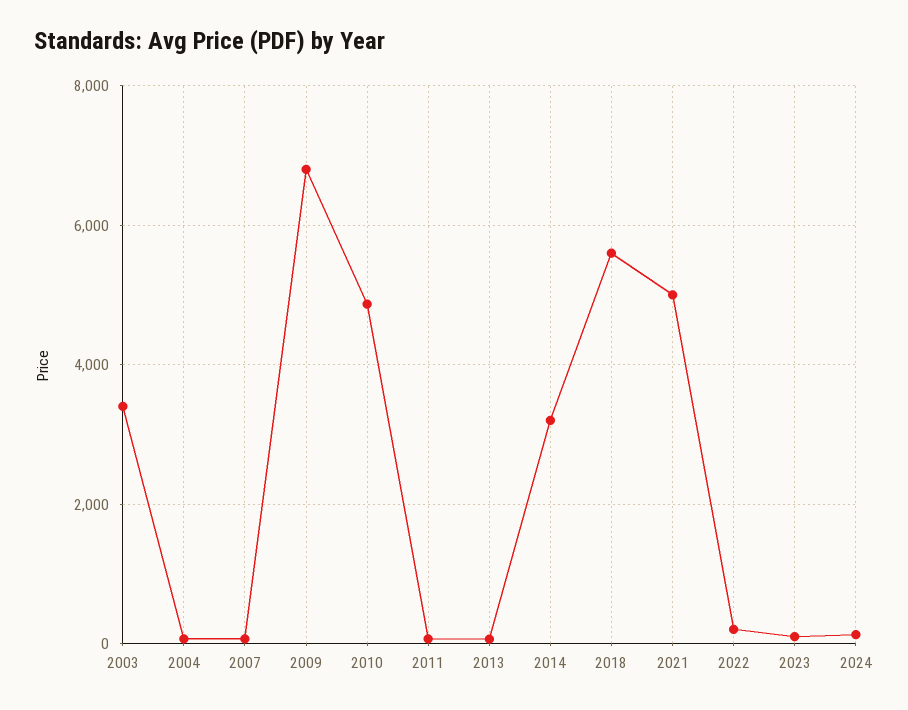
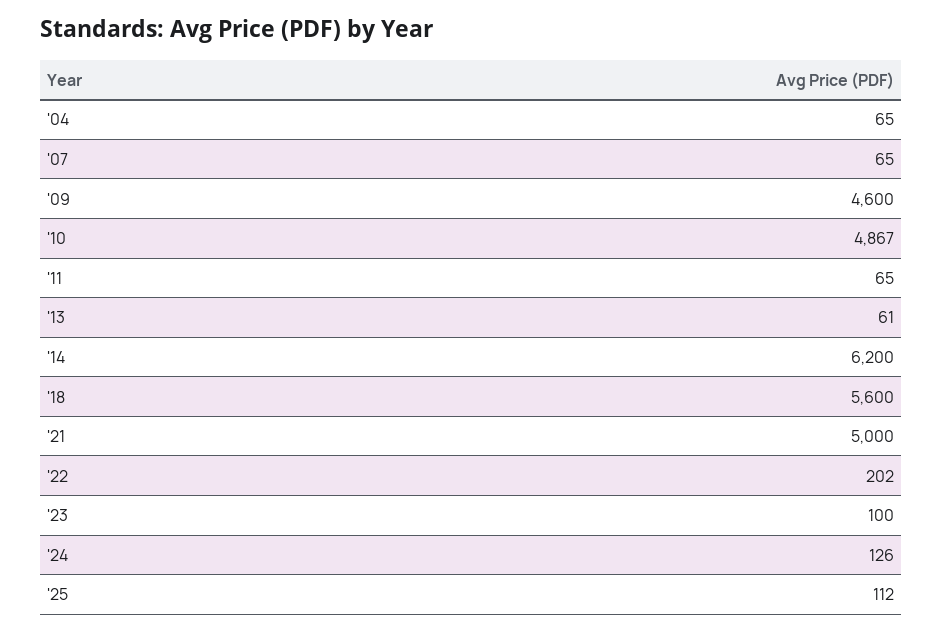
2003: 3400 -> none
2009: 6800 -> 4600
2014: 3200 -> 6200
'25: none -> 112

